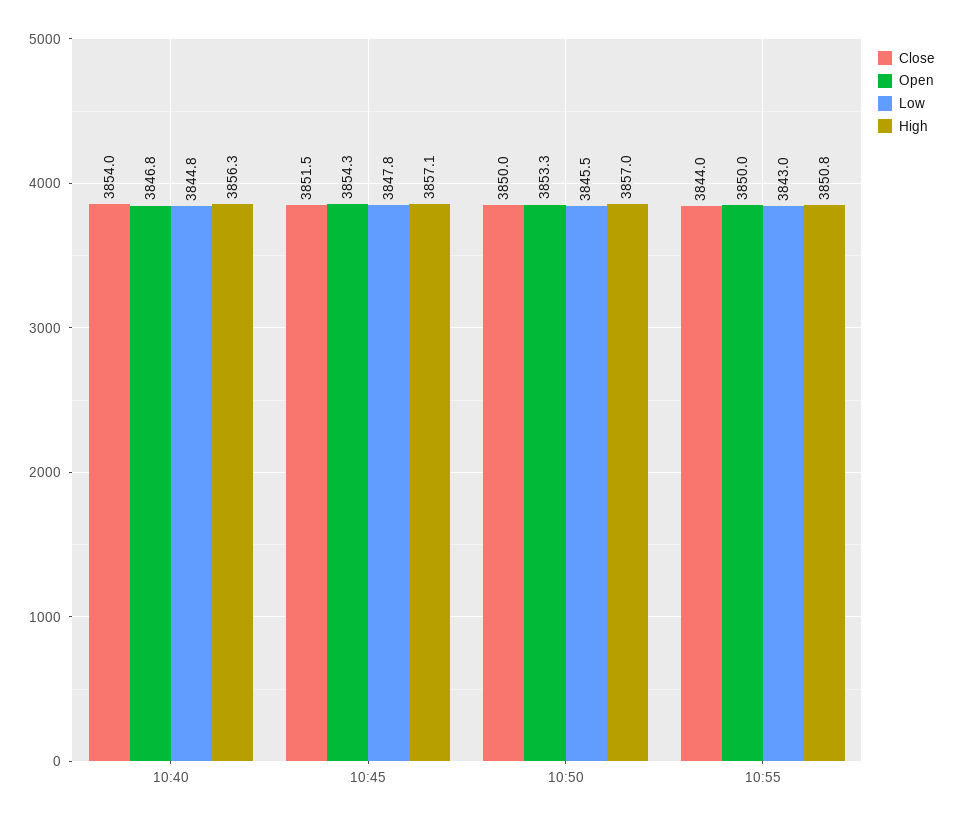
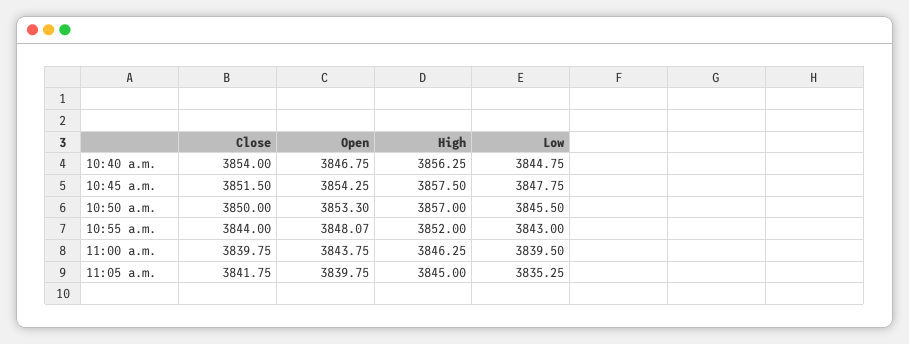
High, 10:45: 3857.1 -> 3857.5
Open, 10:55: 3850 -> 3848.07
High, 10:55: 3850.8 -> 3852
Close, 11:00 a.m.: none -> 3839.75
Open, 11:00 a.m.: none -> 3843.75
High, 11:00 a.m.: none -> 3846.25
Low, 11:00 a.m.: none -> 3839.5
Close, 11:05 a.m.: none -> 3841.75
Open, 11:05 a.m.: none -> 3839.75
High, 11:05 a.m.: none -> 3845
Low, 11:05 a.m.: none -> 3835.25

